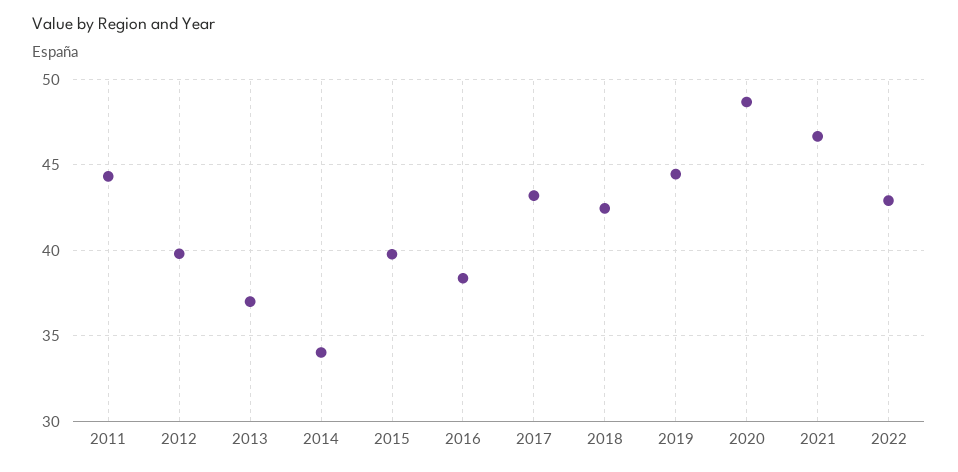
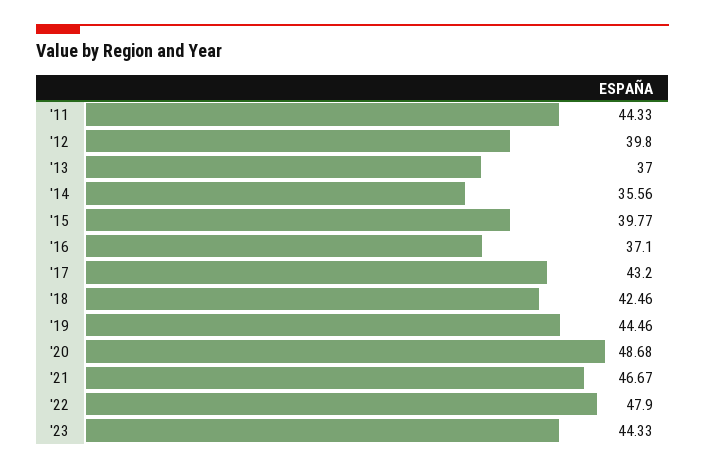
2014: 34 -> 35.56
2016: 38.5 -> 37.1
2022: 43 -> 47.9
'23: none -> 44.33

